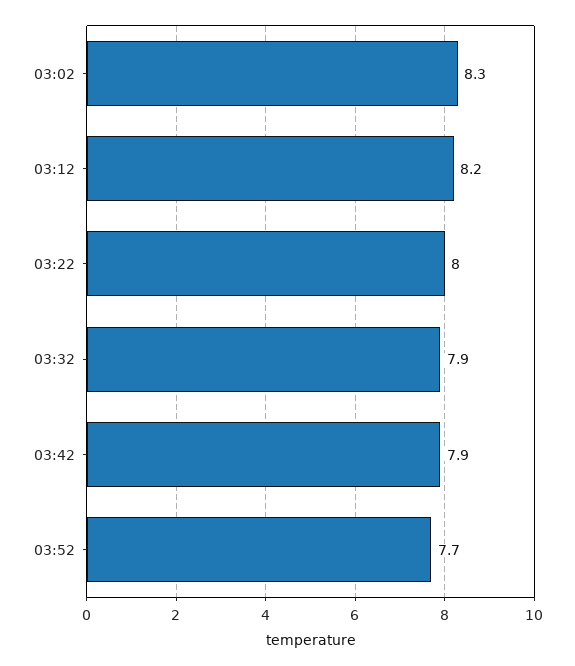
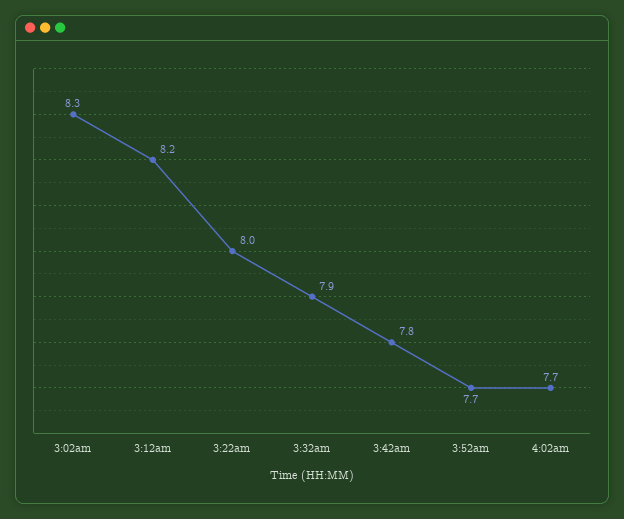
03:42: 7.9 -> 7.8
4:02am: none -> 7.7

